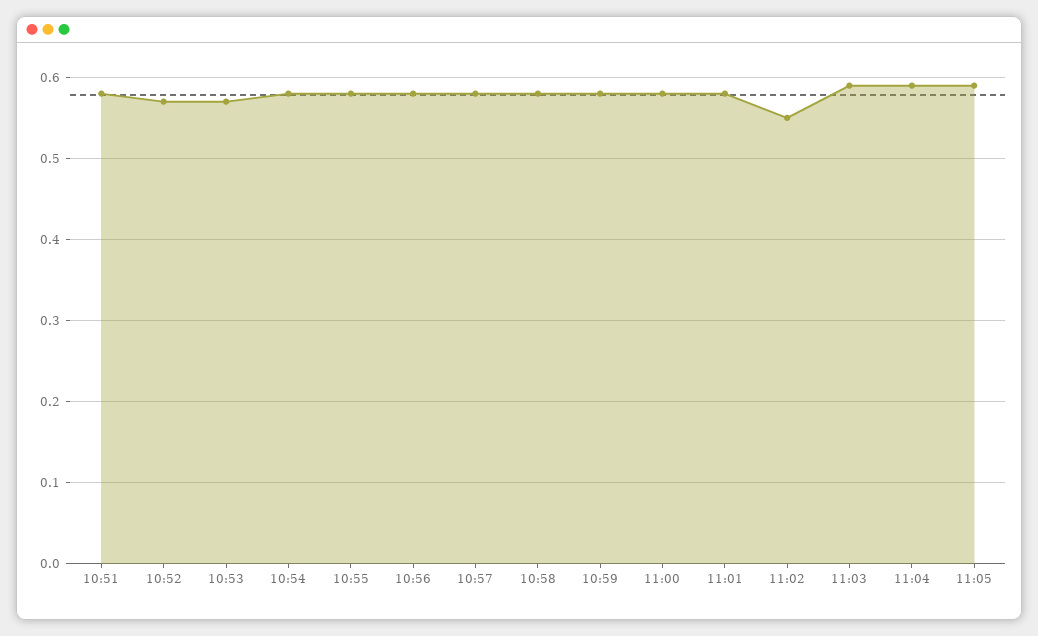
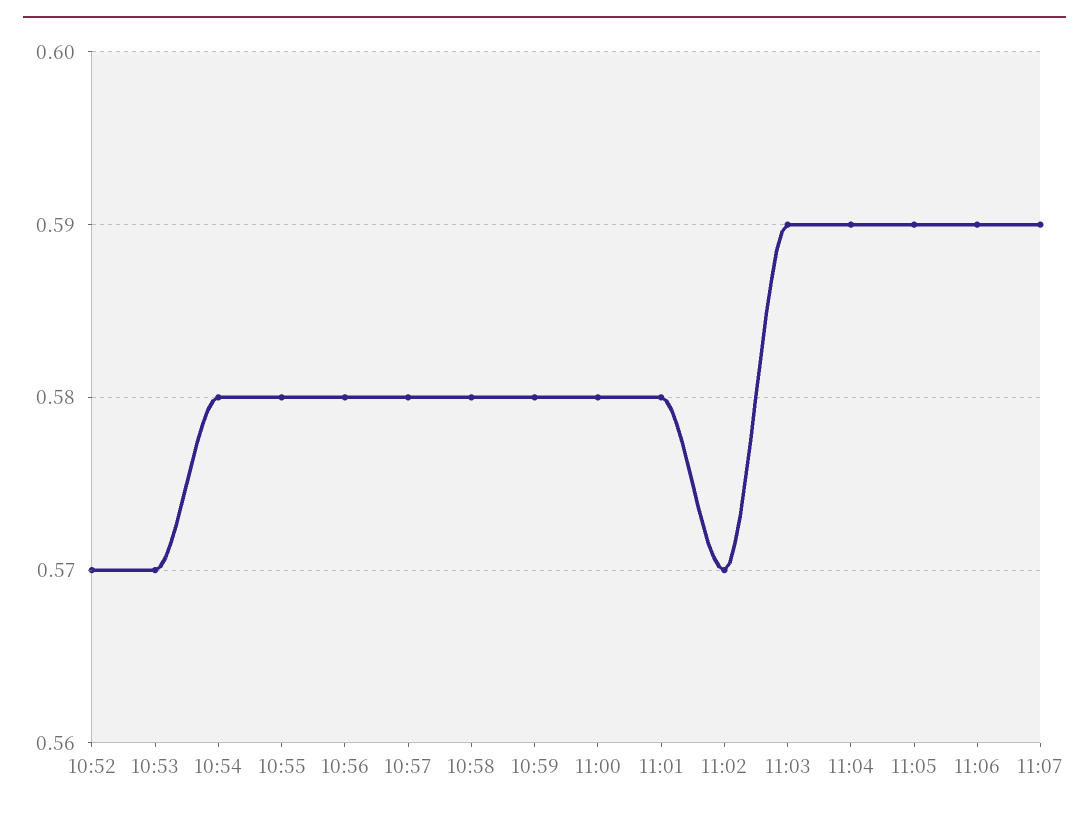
10:51: 0.58 -> none
11:02: 0.55 -> 0.57
11:06: none -> 0.59
11:07: none -> 0.59

